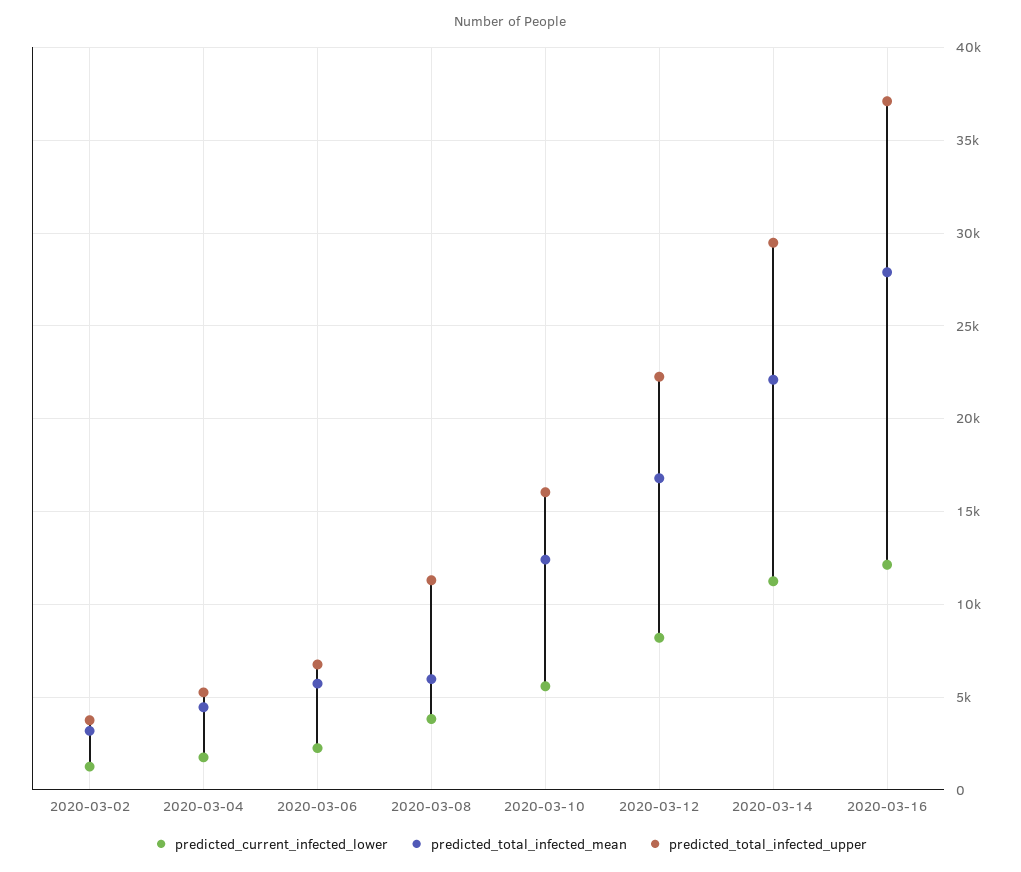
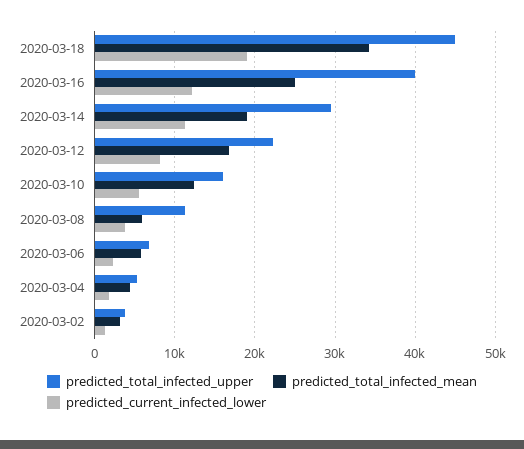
predicted_total_infected_mean, 2020-03-14: 22000 -> 19000
predicted_total_infected_mean, 2020-03-16: 28000 -> 25000
predicted_total_infected_upper, 2020-03-16: 37000 -> 40000
predicted_total_infected_upper, 2020-03-18: none -> 45000
predicted_total_infected_mean, 2020-03-18: none -> 34000
predicted_current_infected_lower, 2020-03-18: none -> 19000

